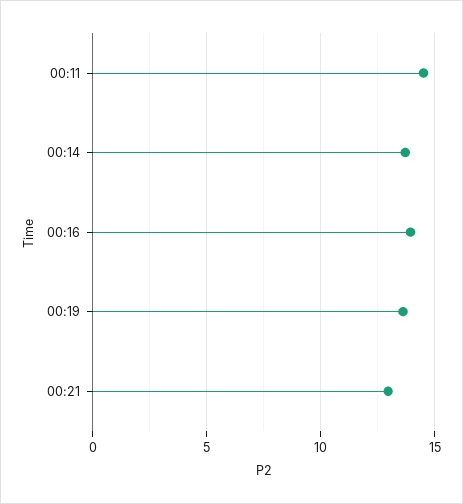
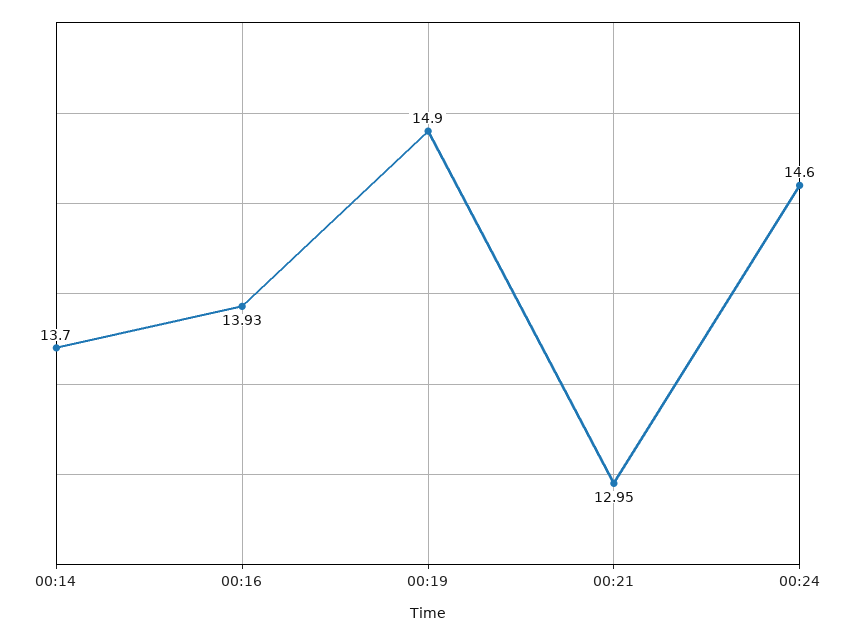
00:11: 14.5 -> none
00:19: 13.5 -> 14.9
00:24: none -> 14.6

